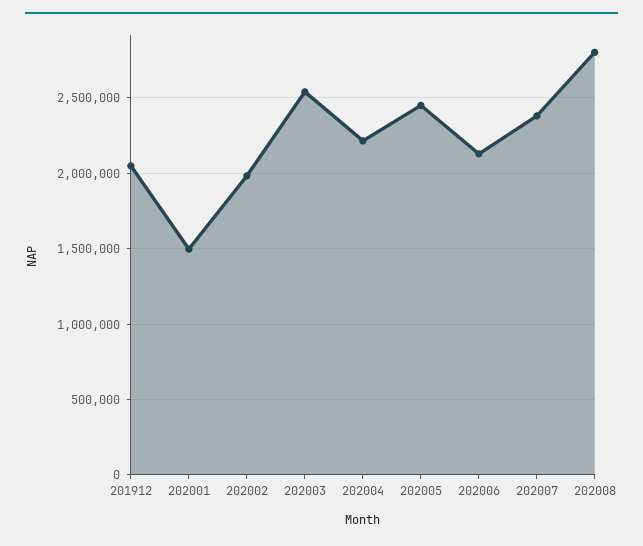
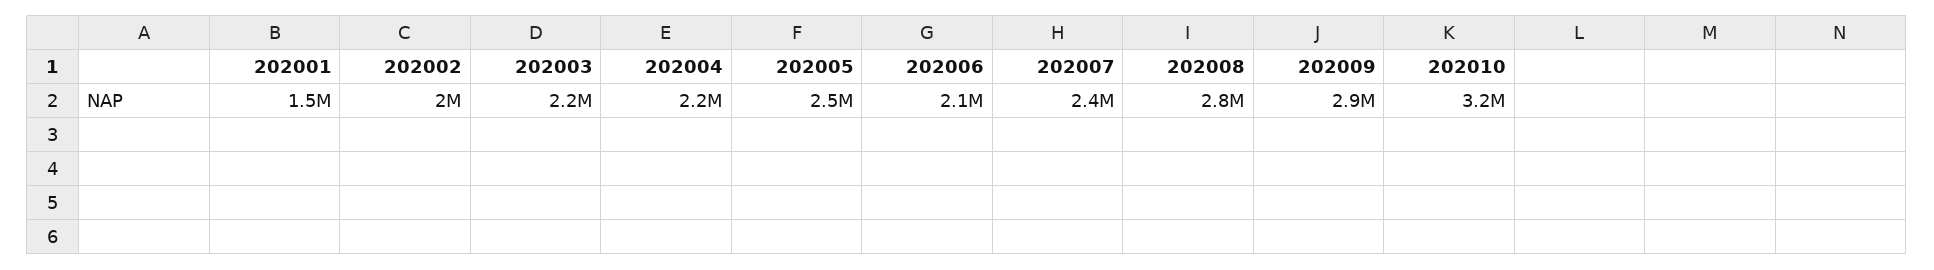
201912: 2050000 -> none
202003: 2550000 -> 2200000
202009: none -> 2900000
202010: none -> 3200000

